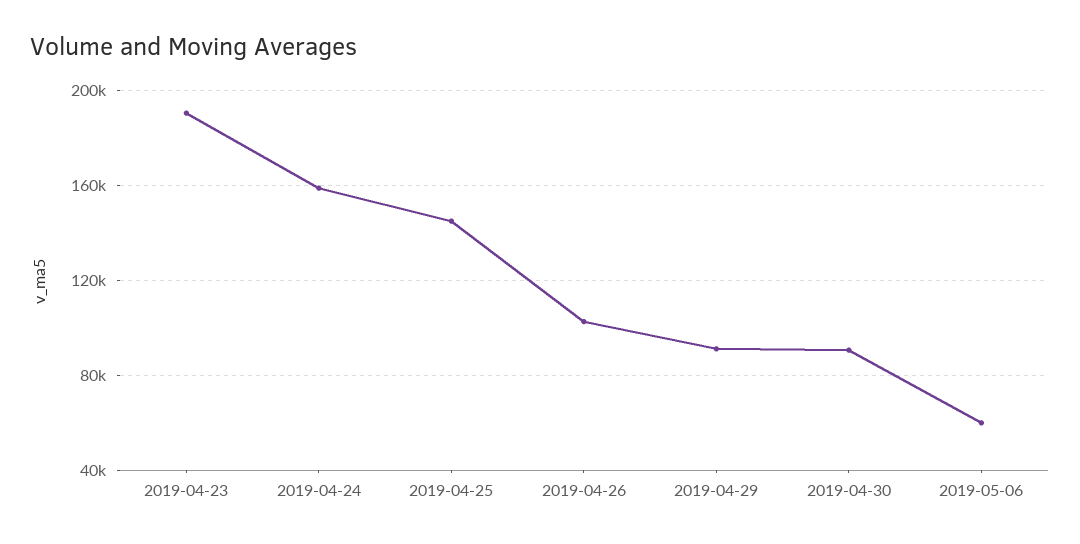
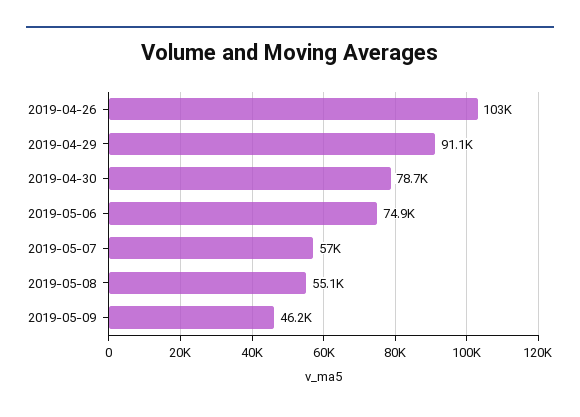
2019-04-23: 190000 -> none
2019-04-24: 160000 -> none
2019-04-25: 145000 -> none
2019-04-30: 90000 -> 78700
2019-05-06: 60000 -> 74900
2019-05-07: none -> 57000
2019-05-08: none -> 55100
2019-05-09: none -> 46200

